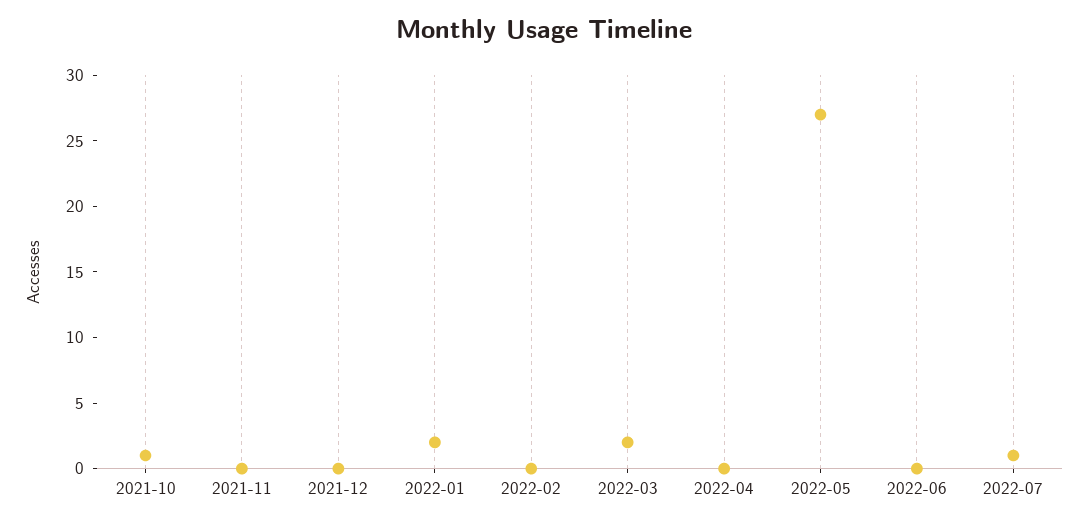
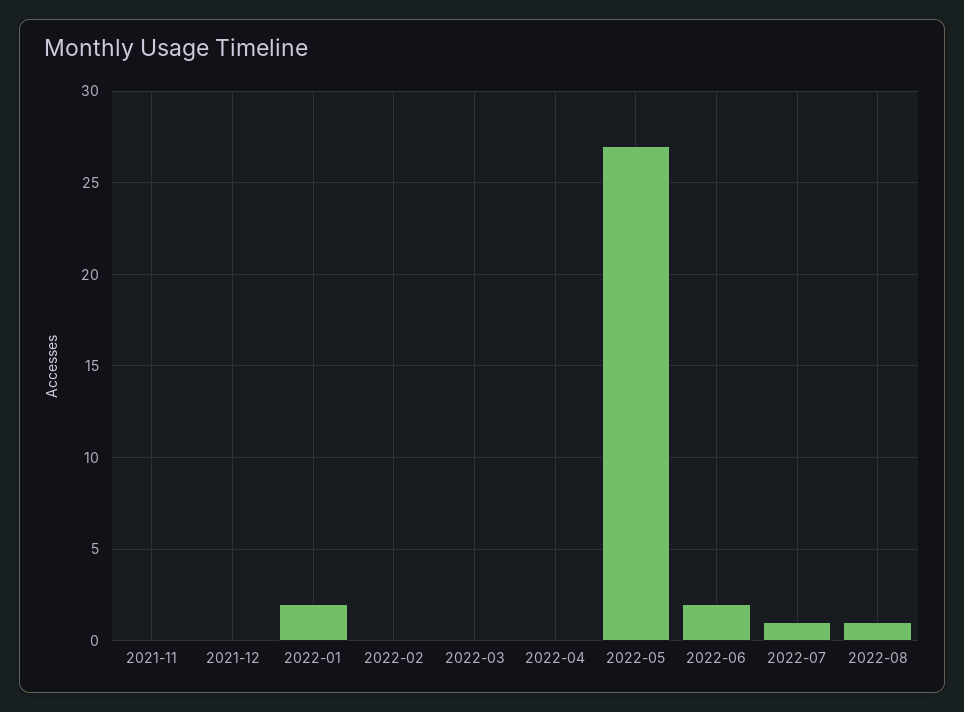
2021-10: 1 -> none
2022-03: 2 -> 0
2022-06: 0 -> 2
2022-08: none -> 1

